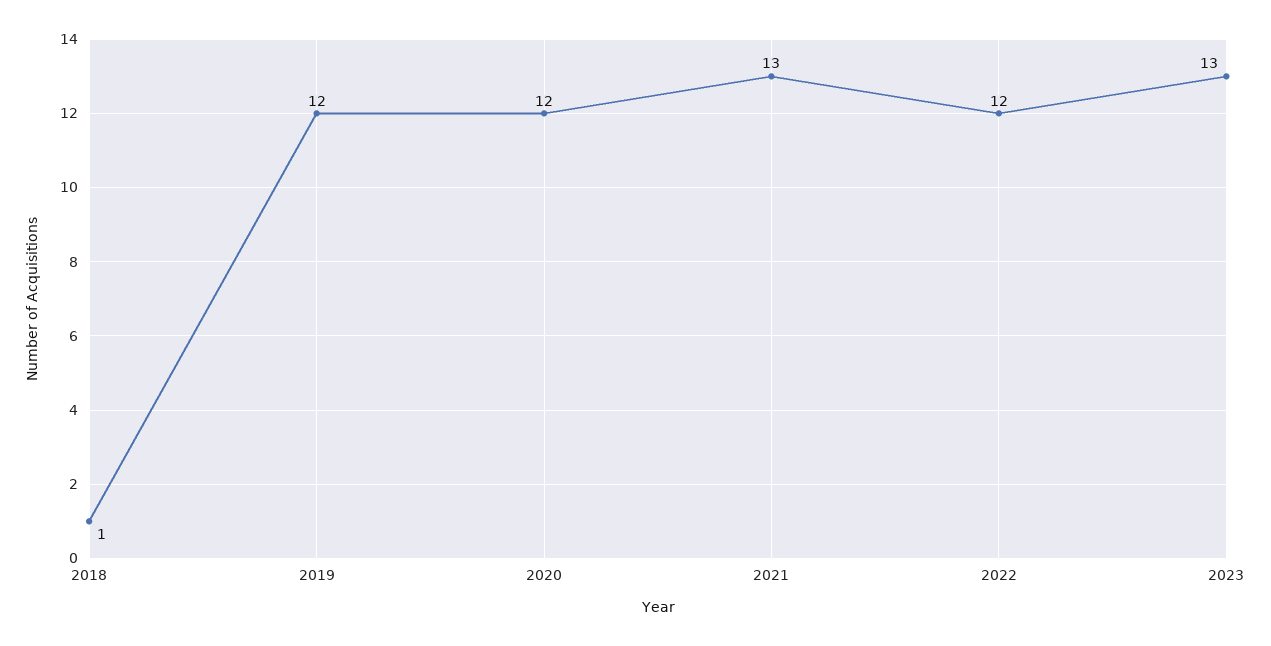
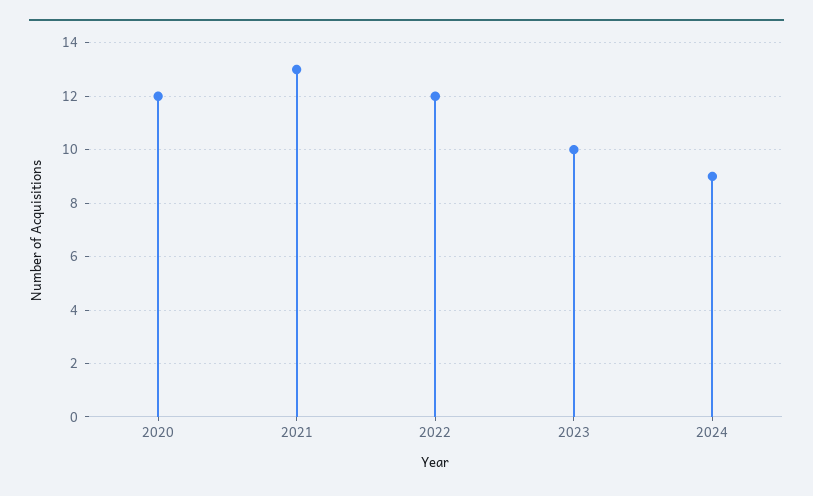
2018: 1 -> none
2019: 12 -> none
2023: 13 -> 10
2024: none -> 9

